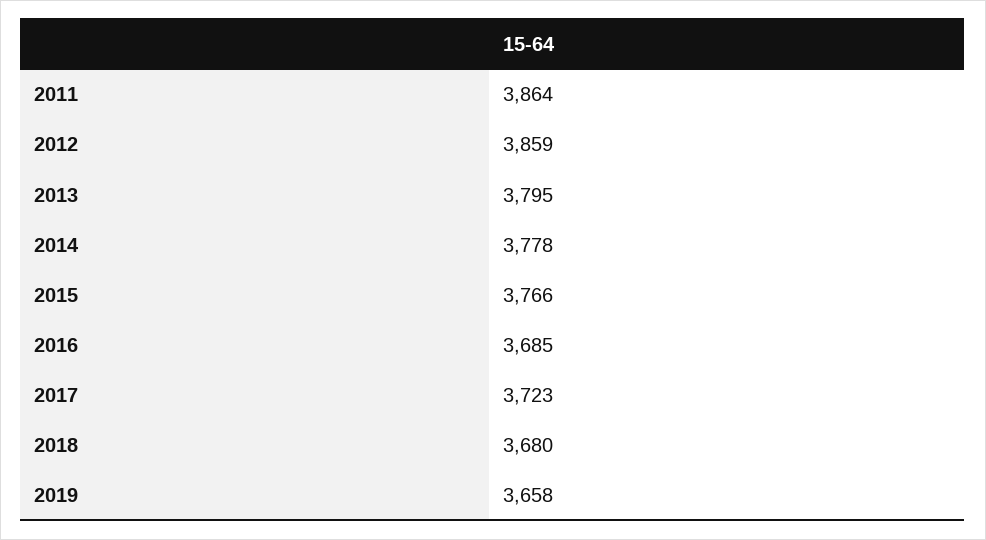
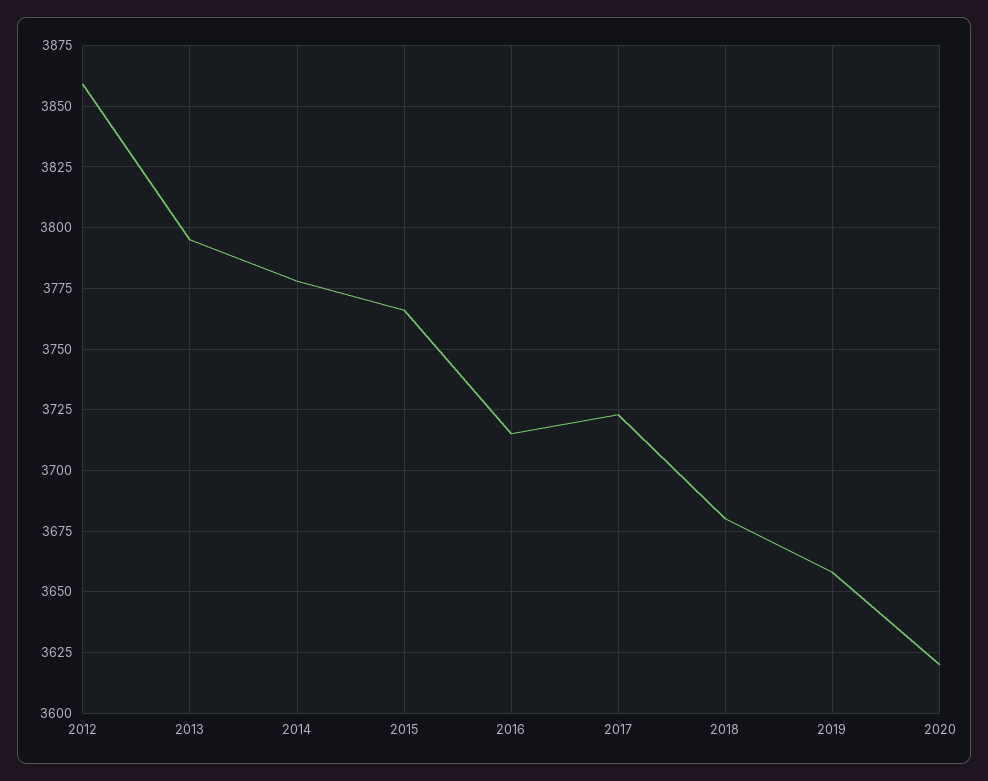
2011: 3864 -> none
2016: 3685 -> 3715
2020: none -> 3620

